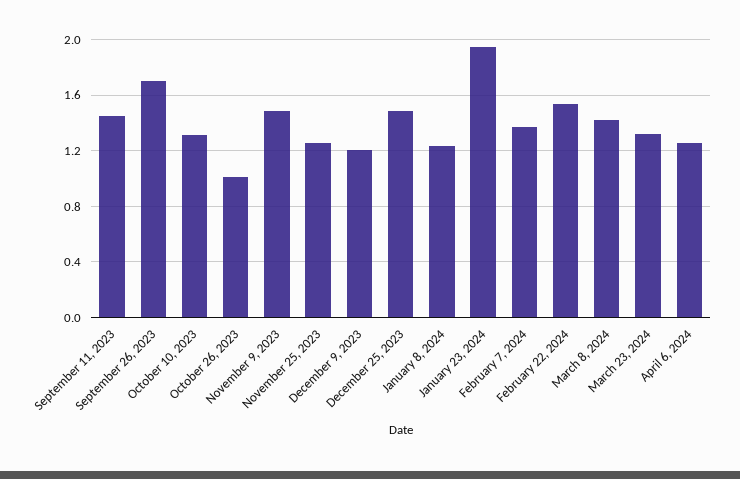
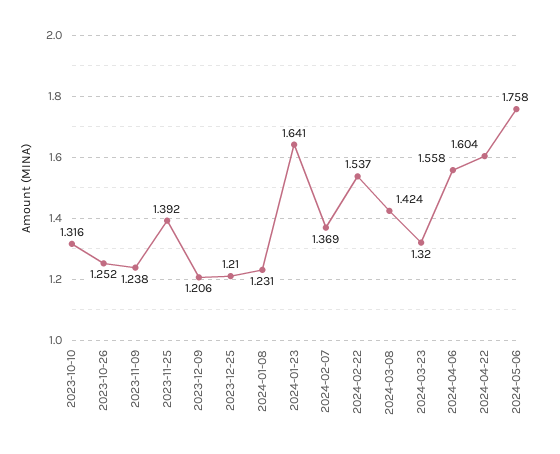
September 11, 2023: 1.45 -> none
September 26, 2023: 1.7 -> none
October 26, 2023: 1 -> 1.252
November 9, 2023: 1.5 -> 1.238
November 25, 2023: 1.25 -> 1.392
December 25, 2023: 1.5 -> 1.21
January 23, 2024: 1.95 -> 1.641
April 6, 2024: 1.25 -> 1.558
2024-04-22: none -> 1.604
2024-05-06: none -> 1.758

